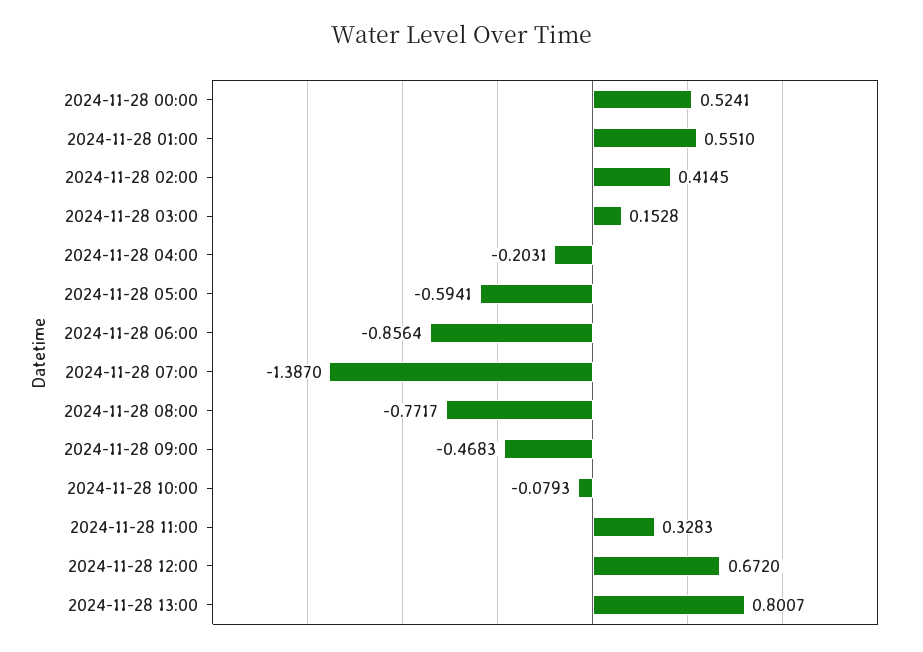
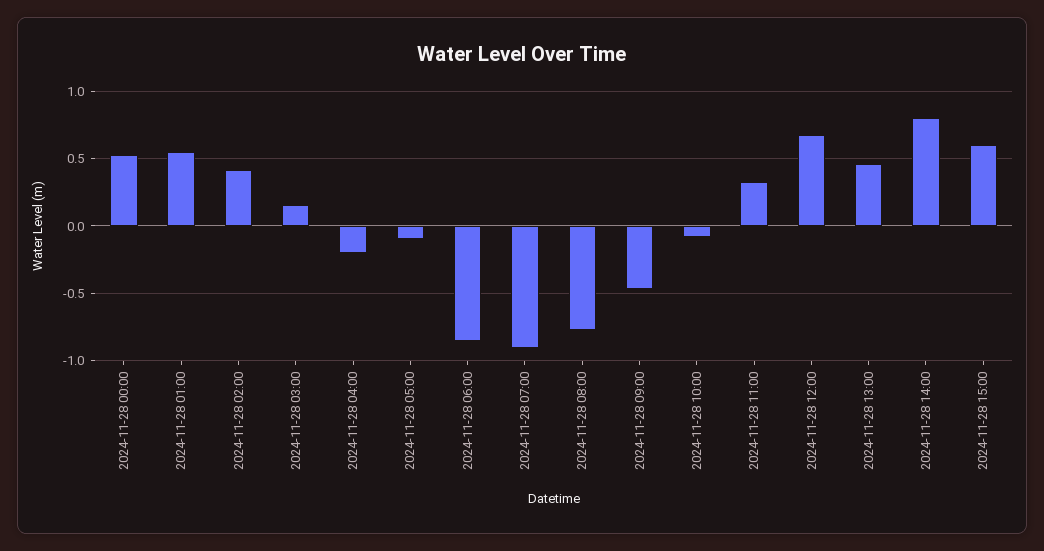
2024-11-28 05:00: -0.5941 -> -0.1
2024-11-28 07:00: -1.387 -> -0.9
2024-11-28 13:00: 0.8007 -> 0.45
2024-11-28 14:00: none -> 0.8
2024-11-28 15:00: none -> 0.6

